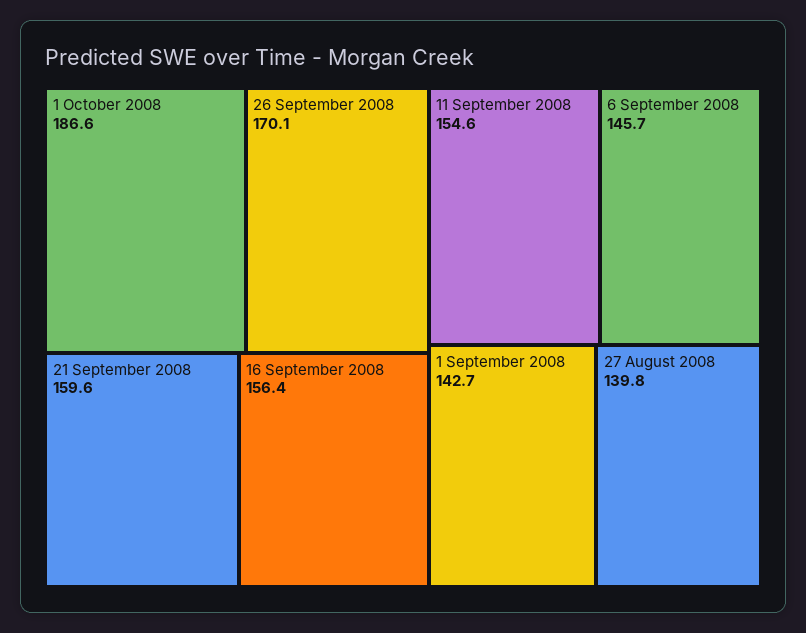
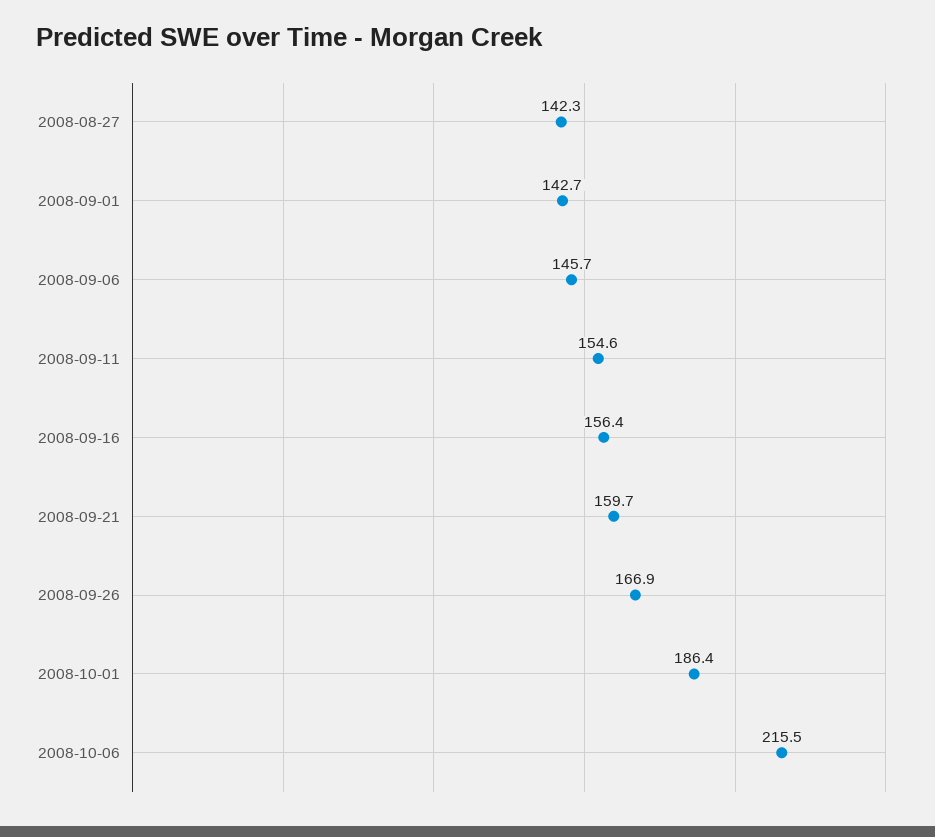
1 October 2008: 186.6 -> 186.4
26 September 2008: 170.1 -> 166.9
21 September 2008: 159.6 -> 159.7
27 August 2008: 139.8 -> 142.3
2008-10-06: none -> 215.5

